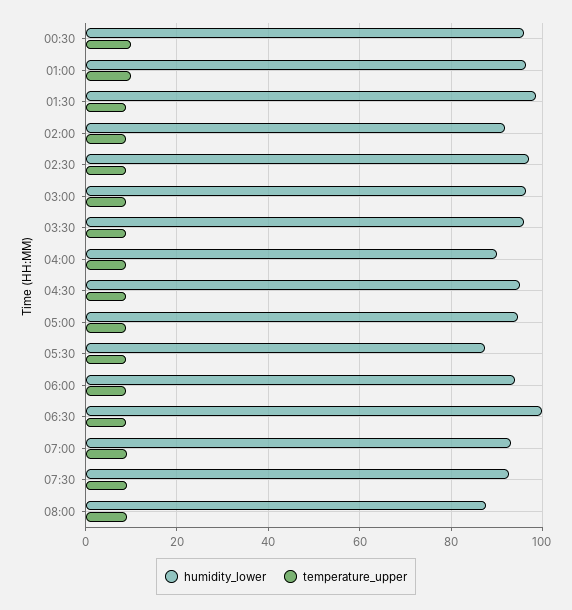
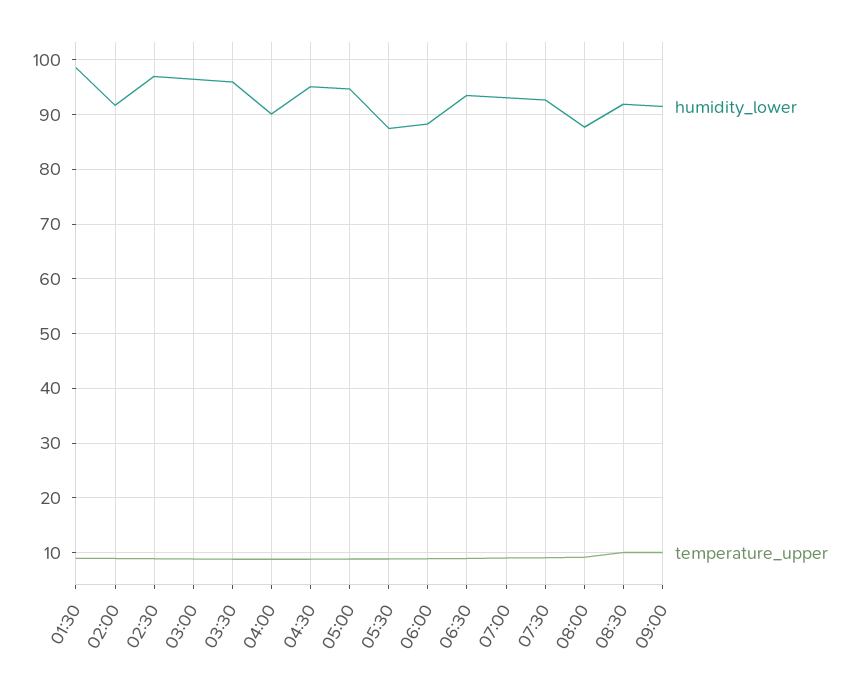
humidity_lower, 00:30: 96 -> none
temperature_upper, 00:30: 10 -> none
humidity_lower, 01:00: 96 -> none
temperature_upper, 01:00: 10 -> none
humidity_lower, 06:00: 94 -> 88
humidity_lower, 06:30: 100 -> 94
humidity_lower, 08:30: none -> 92
temperature_upper, 08:30: none -> 10
humidity_lower, 09:00: none -> 92
temperature_upper, 09:00: none -> 10

